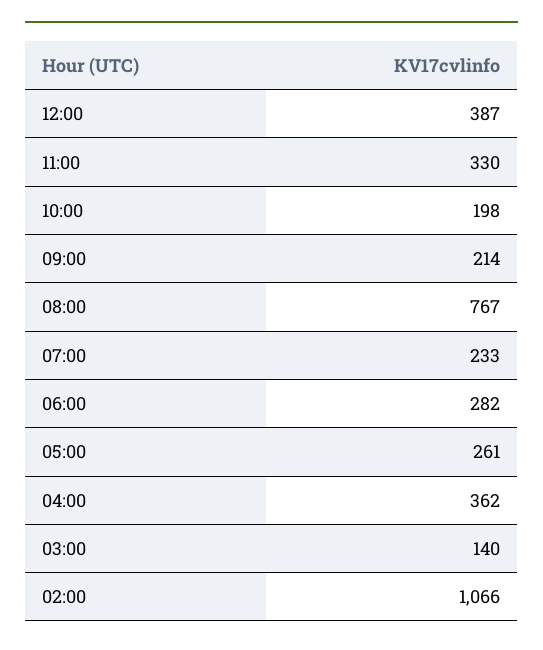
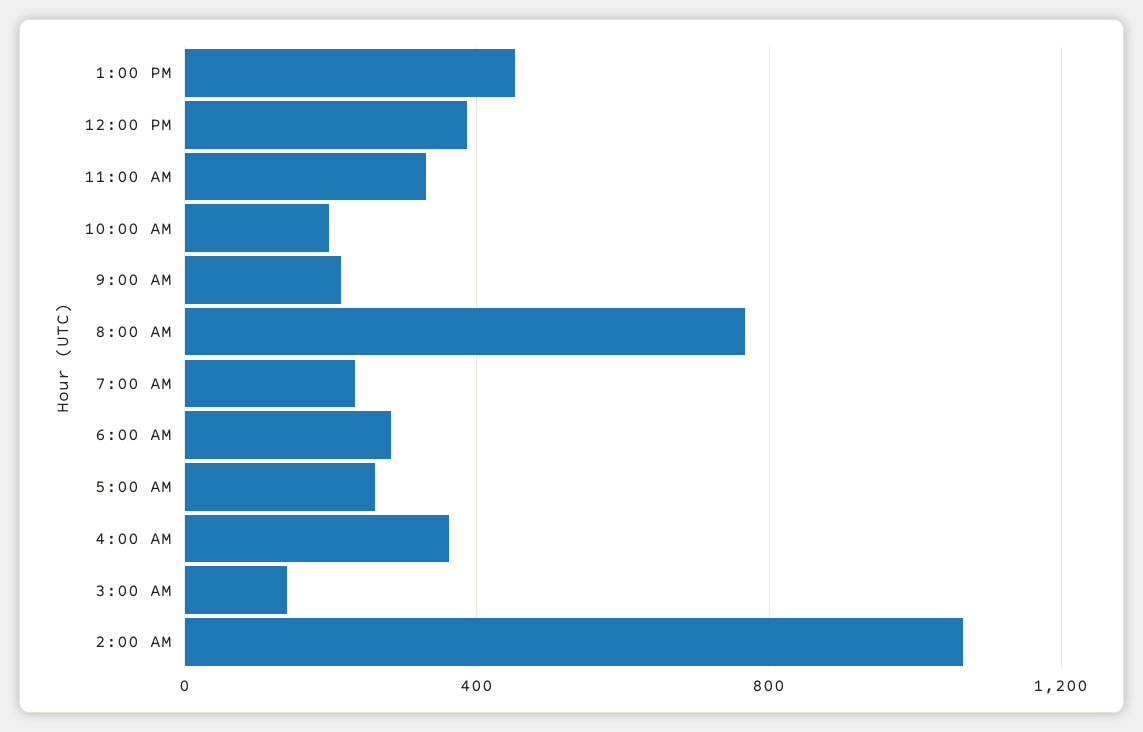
1:00 PM: none -> 450

